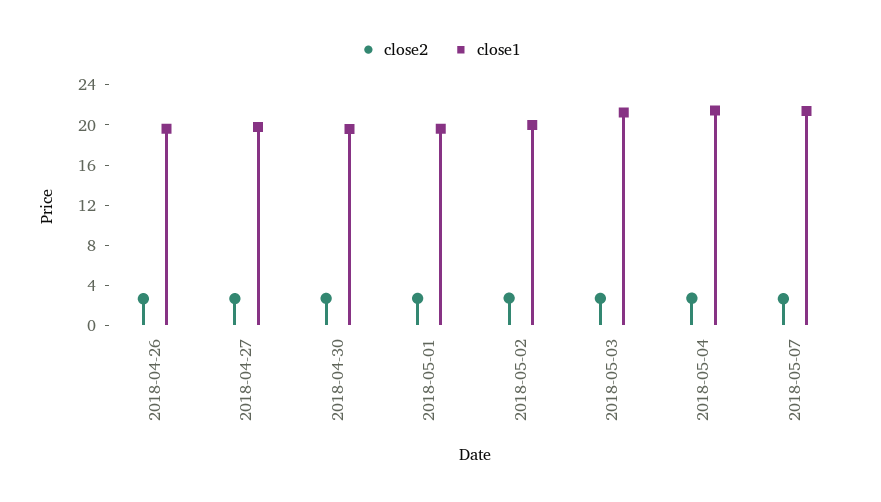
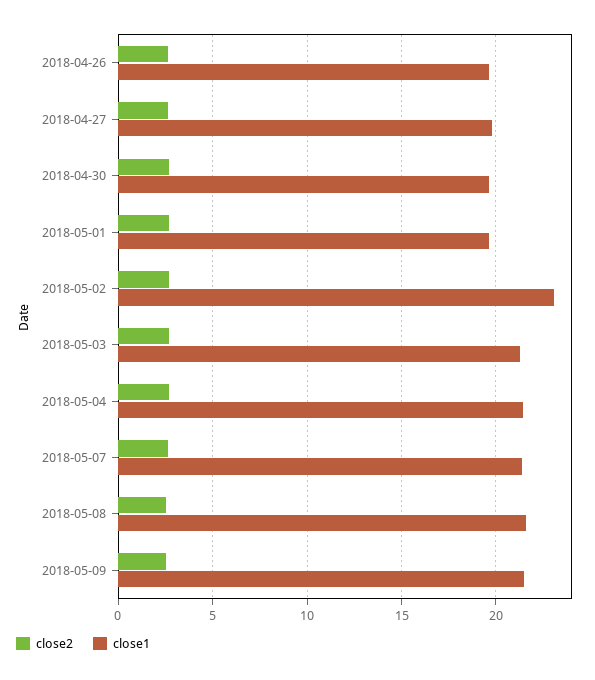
close1, 2018-05-02: 20 -> 23
close2, 2018-05-08: none -> 2.5
close1, 2018-05-08: none -> 21.5
close2, 2018-05-09: none -> 2.5
close1, 2018-05-09: none -> 21.5

